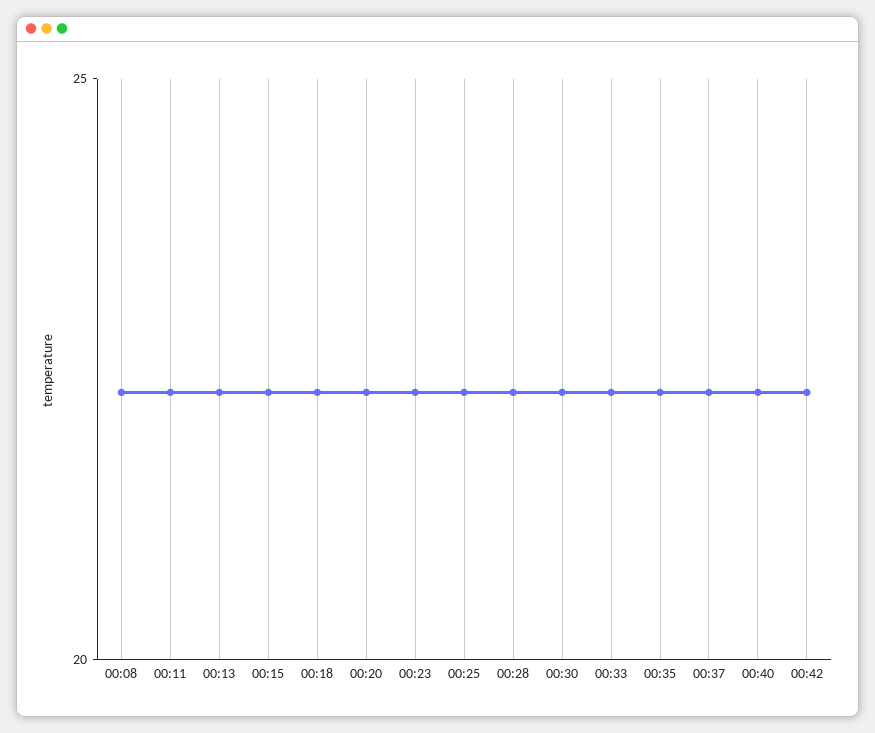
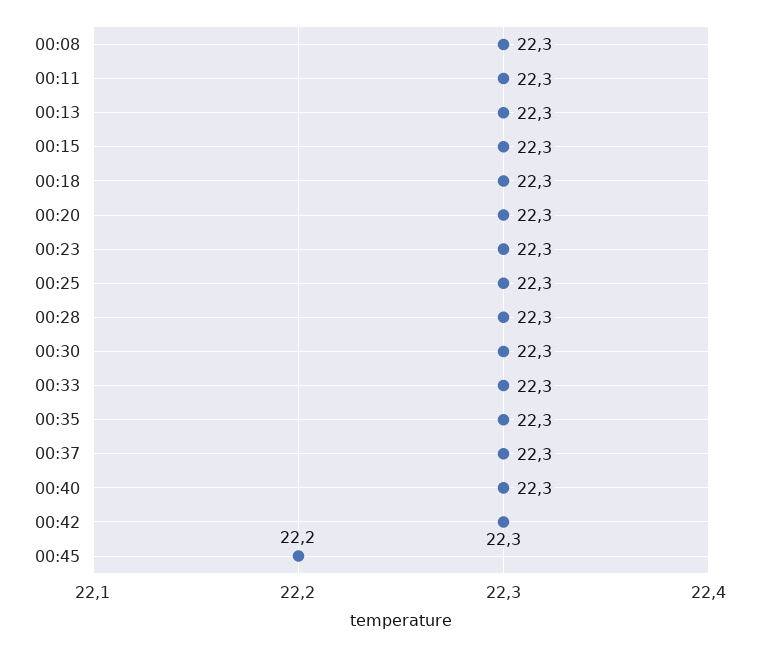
00:45: none -> 22.2

